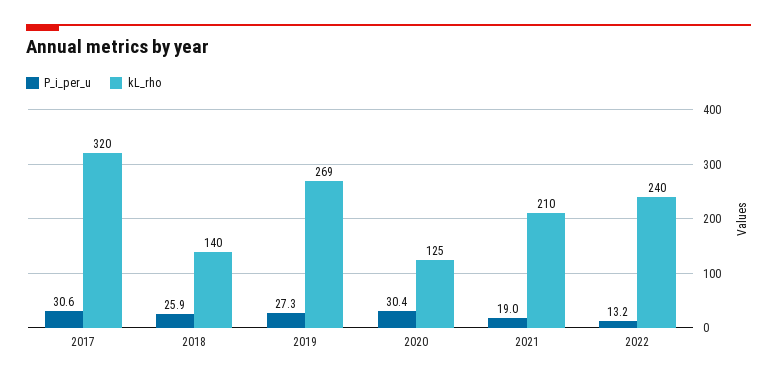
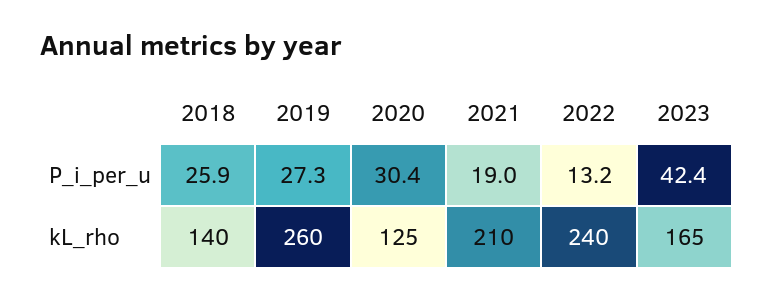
P_i_per_u, 2017: 30.6 -> none
kL_rho, 2017: 320 -> none
kL_rho, 2019: 269 -> 260
P_i_per_u, 2023: none -> 42.4
kL_rho, 2023: none -> 165

